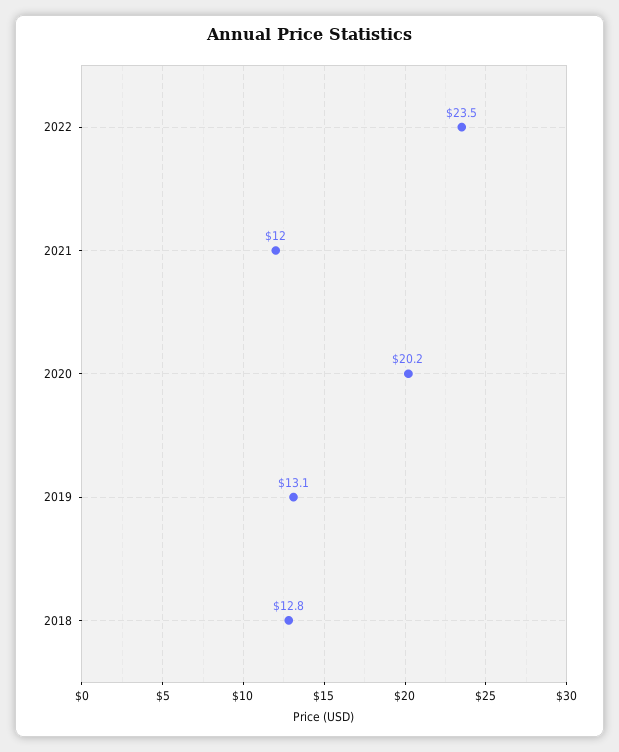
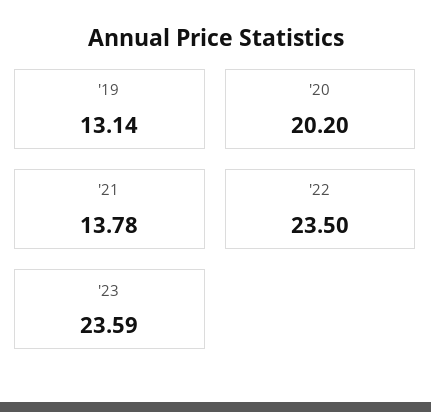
2021: 12 -> 13.78
2018: 12.8 -> none
'23: none -> 23.59

